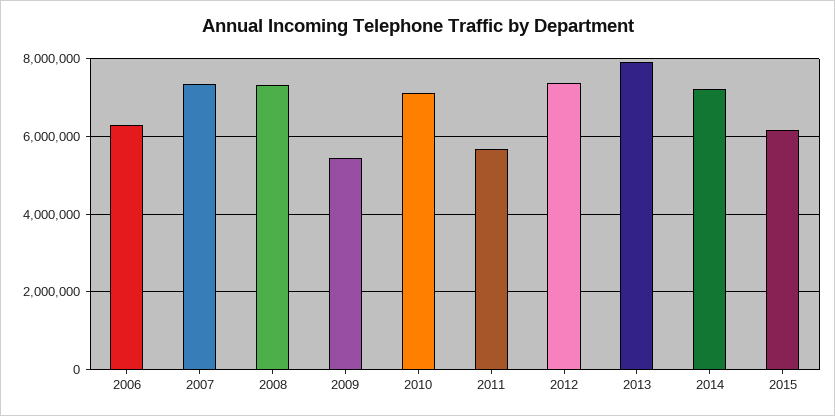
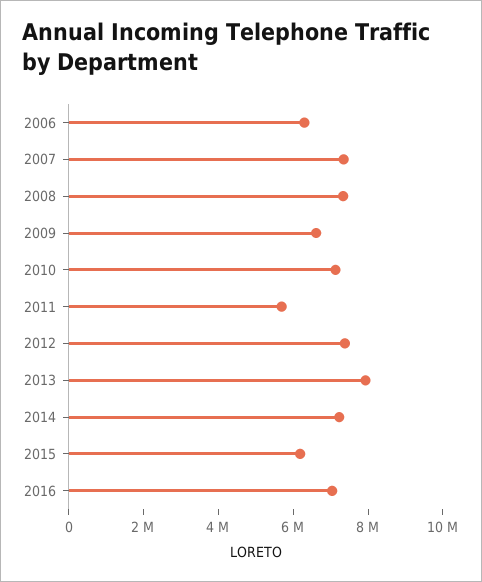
2009: 5400000 -> 6500000
2016: none -> 7000000

